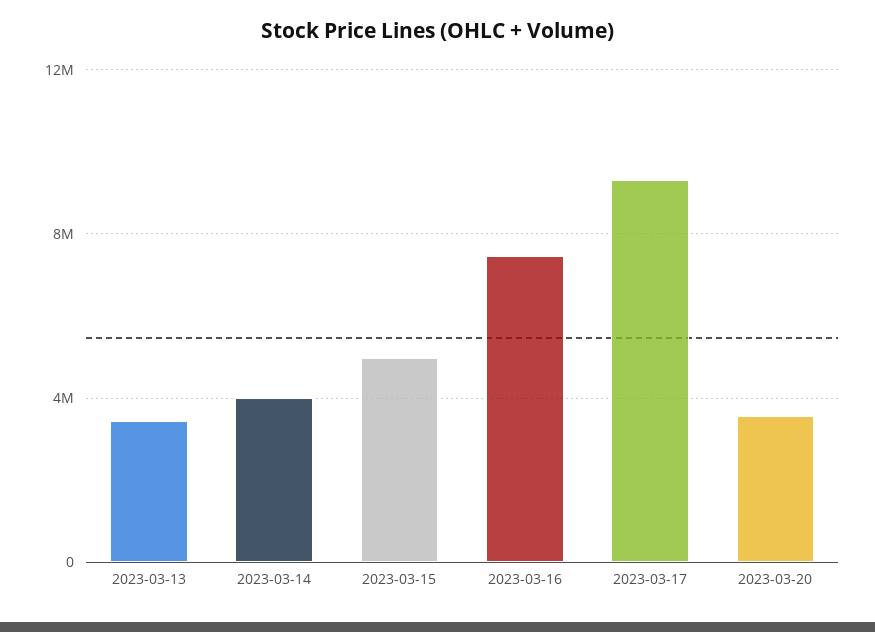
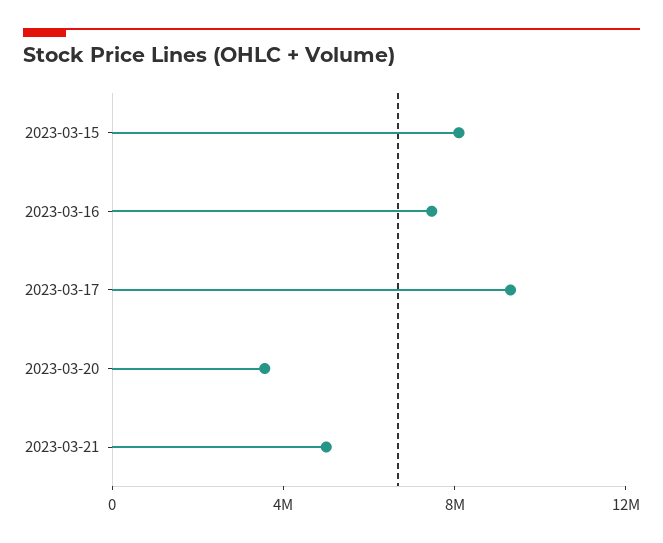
2023-03-13: 3500000 -> none
2023-03-14: 4000000 -> none
2023-03-15: 5000000 -> 8000000
2023-03-21: none -> 5000000

